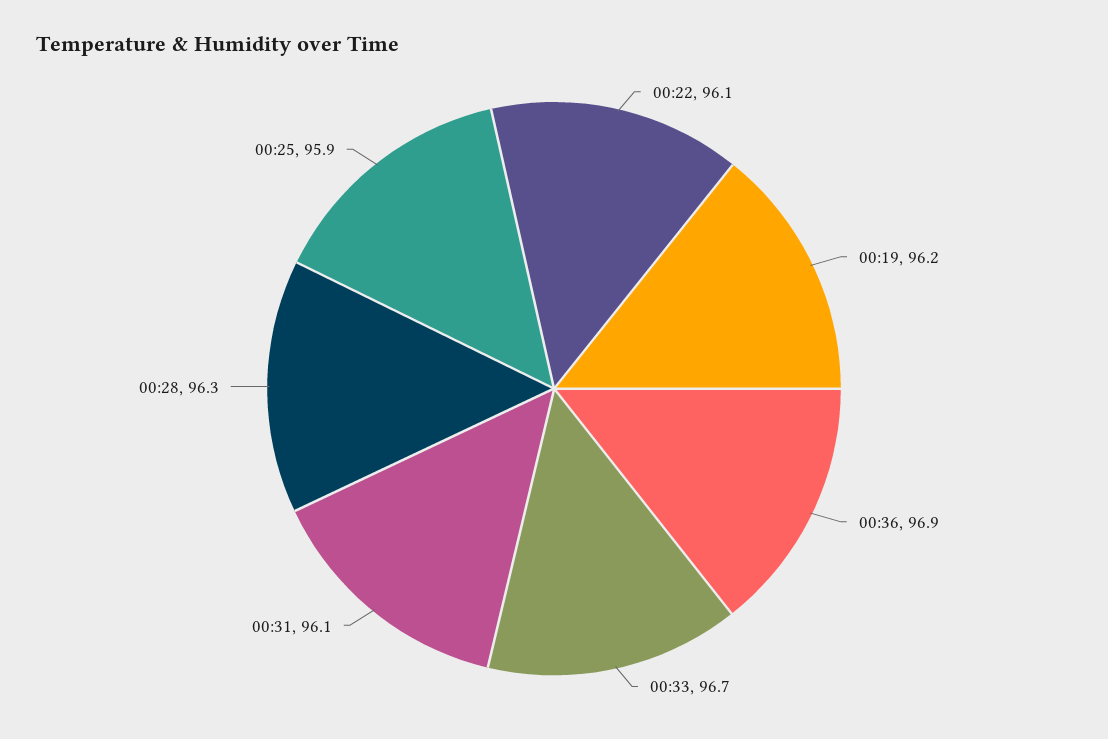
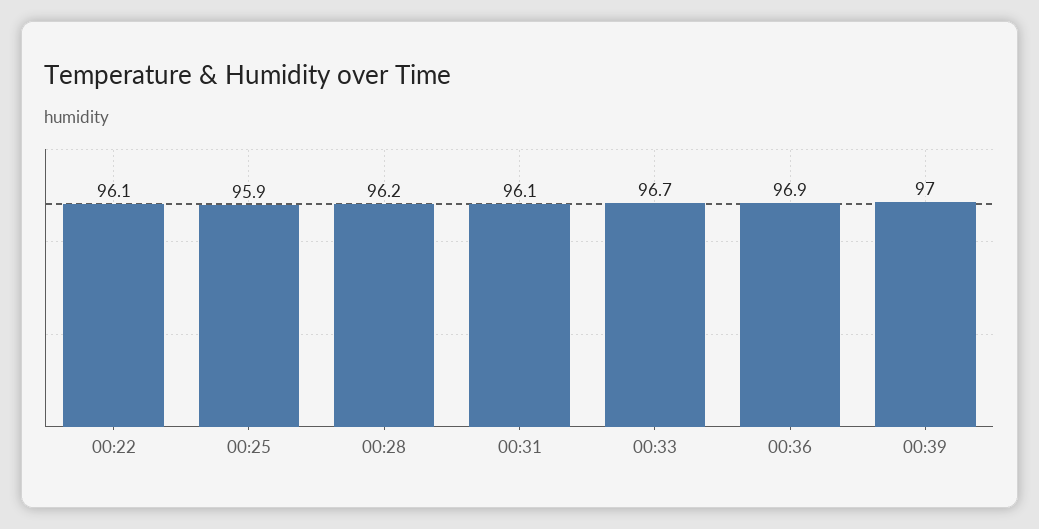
00:19: 96.2 -> none
00:28: 96.3 -> 96.2
00:39: none -> 97

